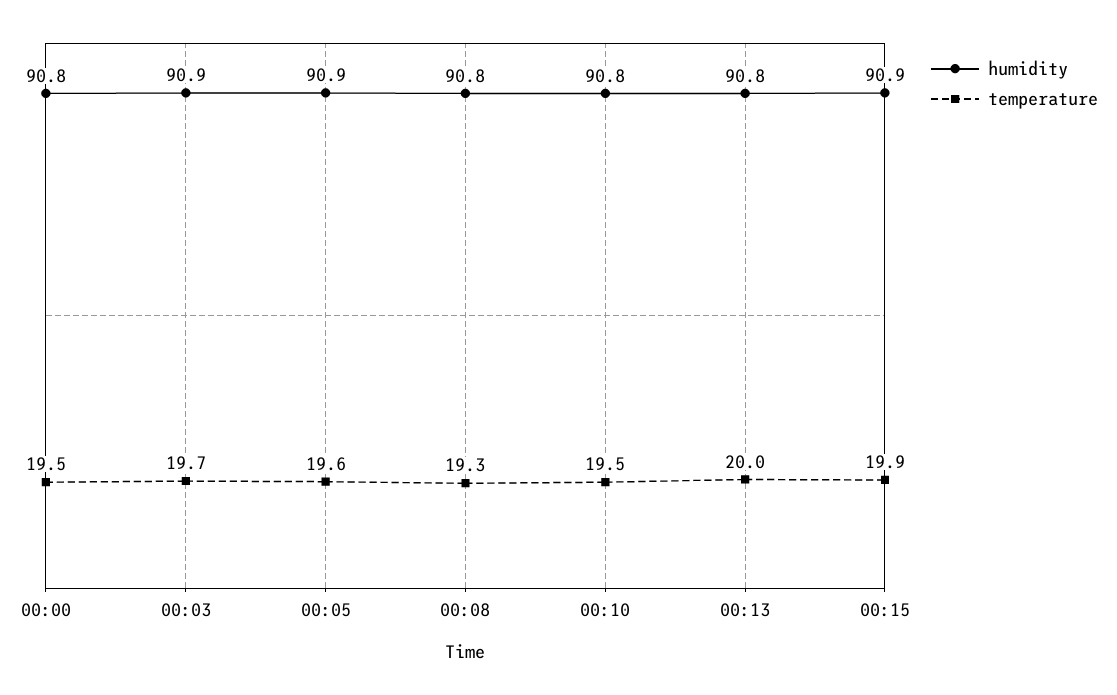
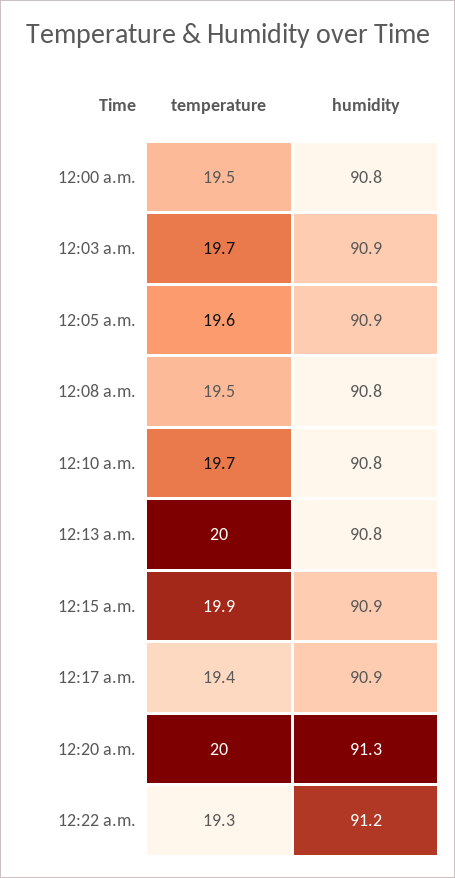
temperature, 00:08: 19.3 -> 19.5
temperature, 00:10: 19.5 -> 19.7
temperature, 12:17 a.m.: none -> 19.4
humidity, 12:17 a.m.: none -> 90.9
temperature, 12:20 a.m.: none -> 20
humidity, 12:20 a.m.: none -> 91.3
temperature, 12:22 a.m.: none -> 19.3
humidity, 12:22 a.m.: none -> 91.2

